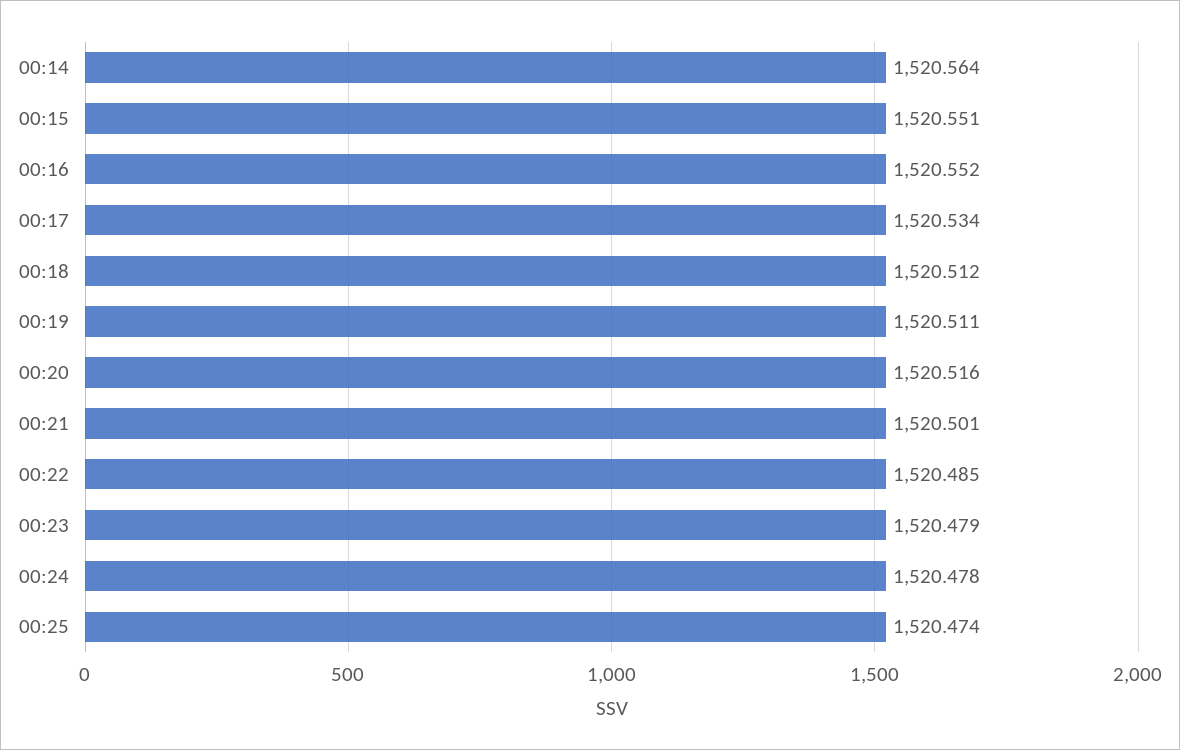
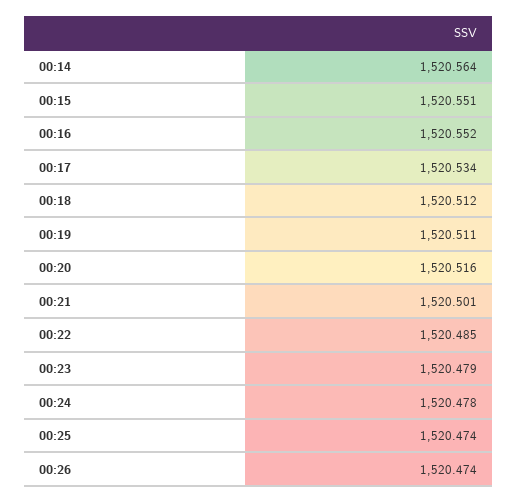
00:26: none -> 1520.474

